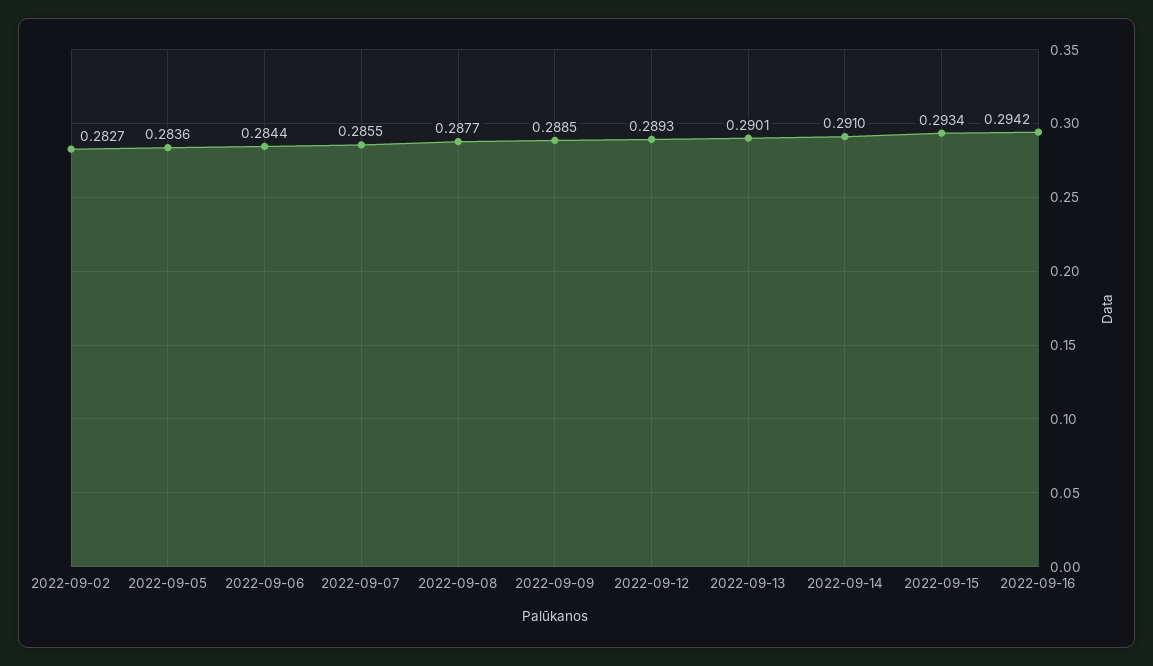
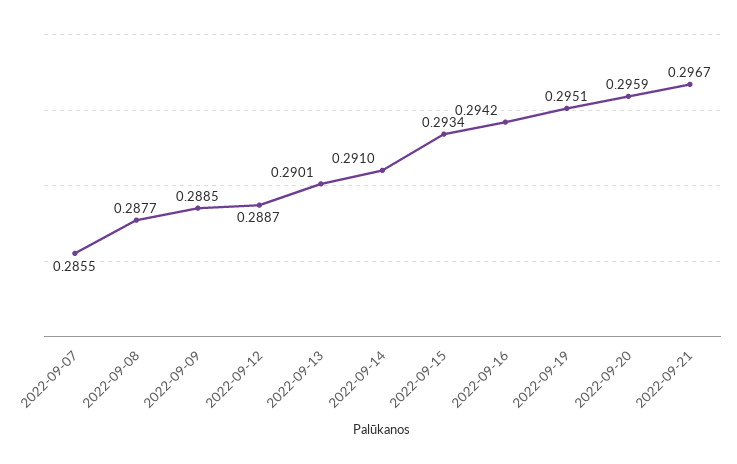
2022-09-02: 0.2827 -> none
2022-09-05: 0.2836 -> none
2022-09-06: 0.2844 -> none
2022-09-12: 0.2893 -> 0.2887
2022-09-19: none -> 0.2951
2022-09-20: none -> 0.2959
2022-09-21: none -> 0.2967

